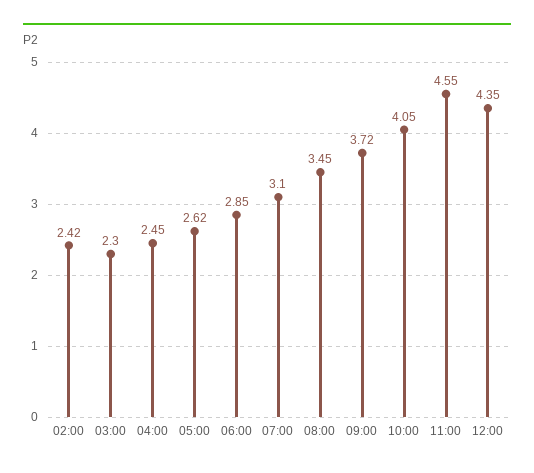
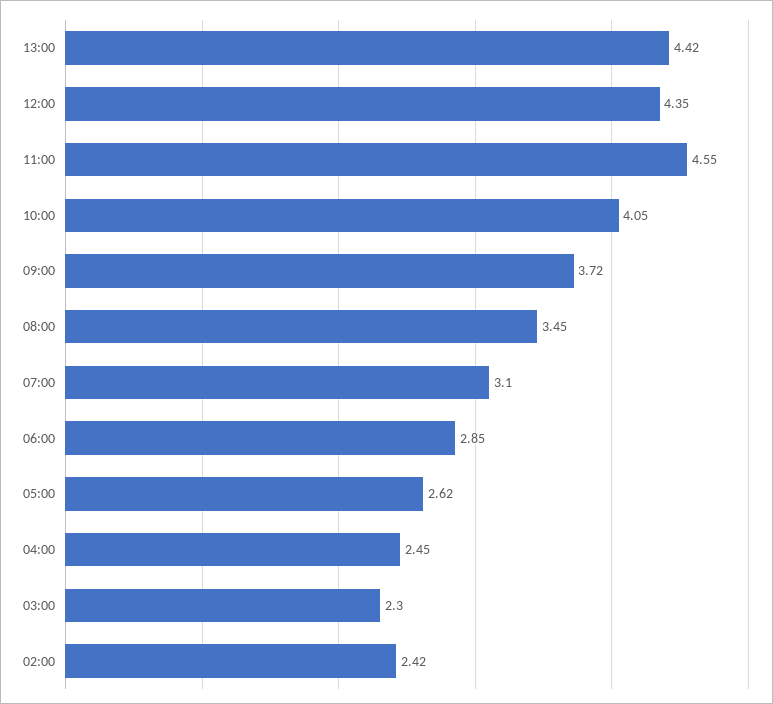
13:00: none -> 4.42

